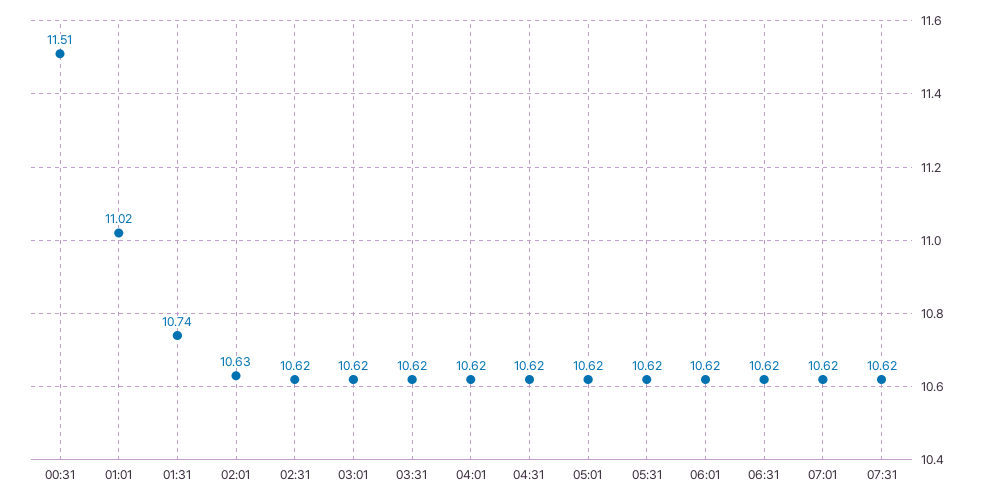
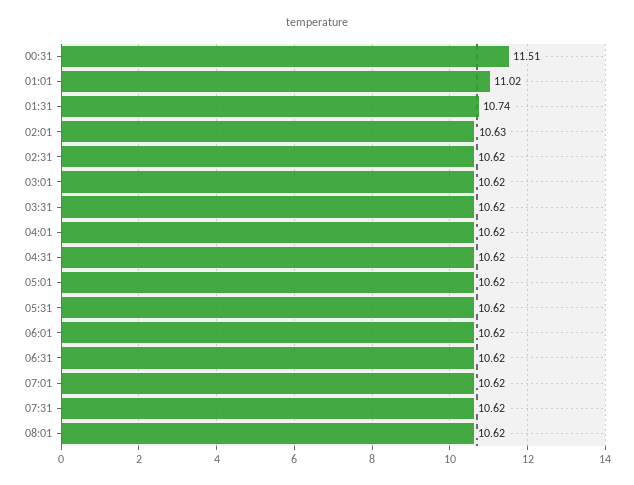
08:01: none -> 10.62

